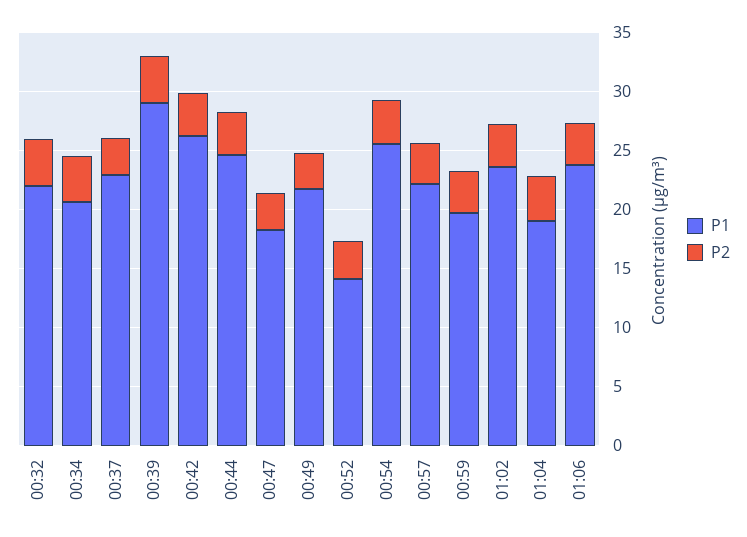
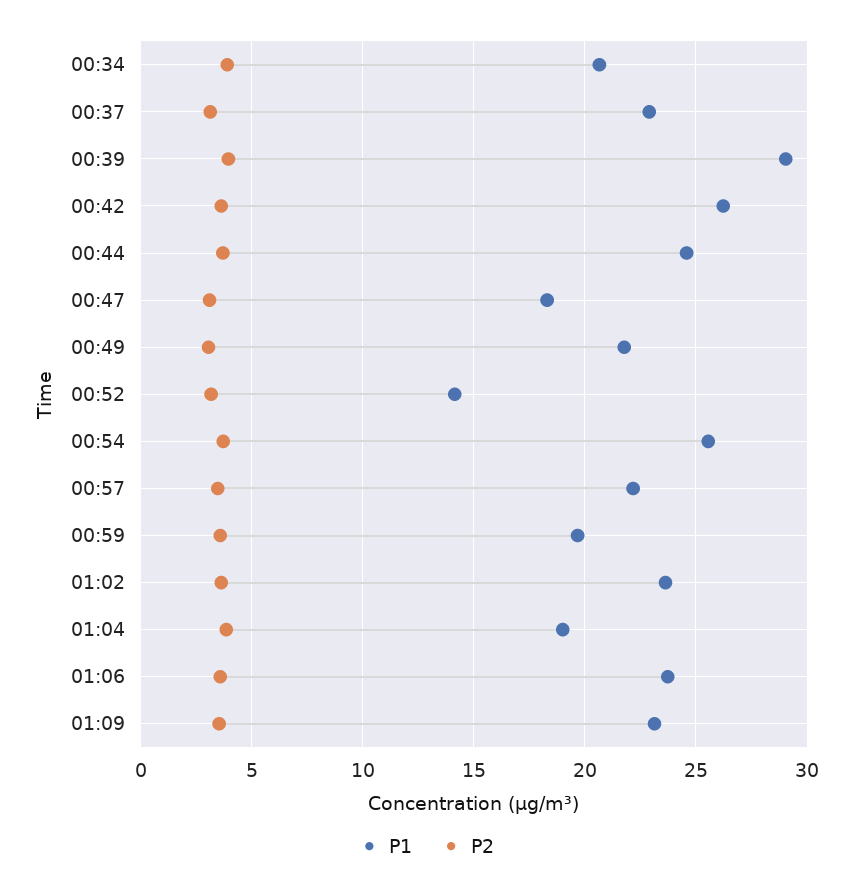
P1, 00:32: 22 -> none
P2, 00:32: 4 -> none
P1, 01:09: none -> 23
P2, 01:09: none -> 3.5

